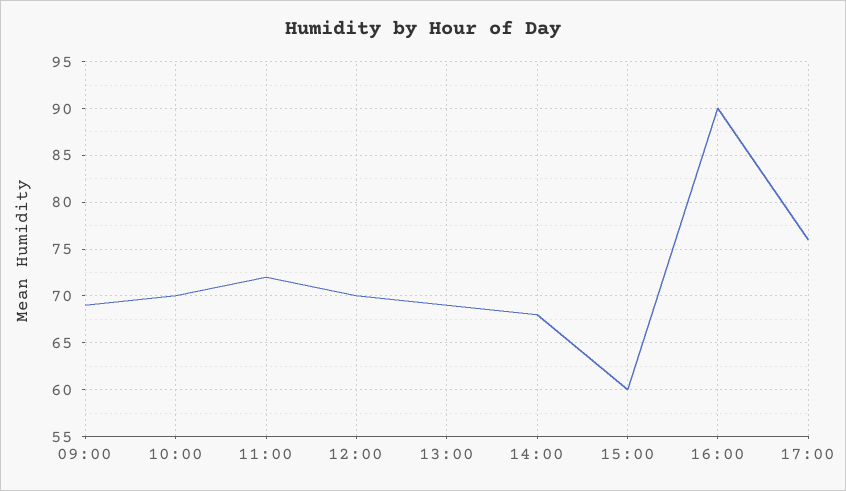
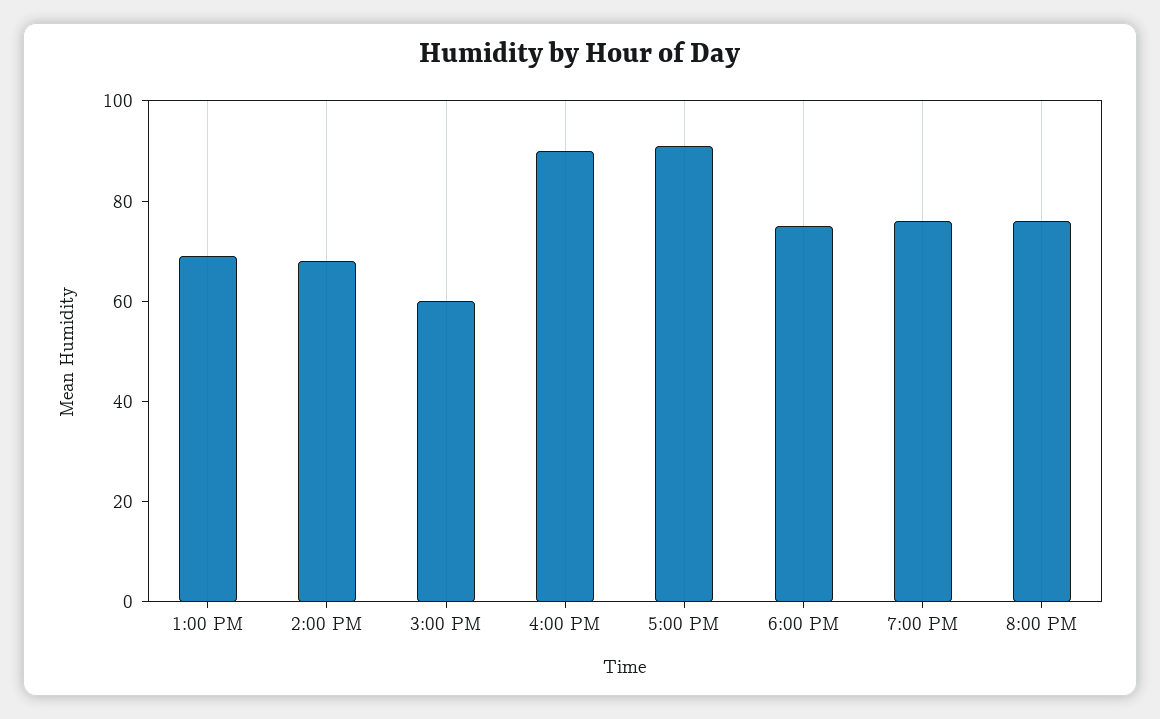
09:00: 69 -> none
10:00: 70 -> none
11:00: 72 -> none
12:00: 70 -> none
17:00: 76 -> 90
6:00 PM: none -> 75
7:00 PM: none -> 75
8:00 PM: none -> 75

